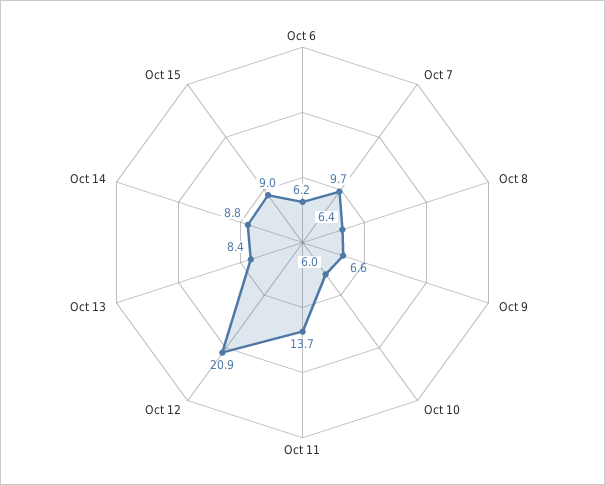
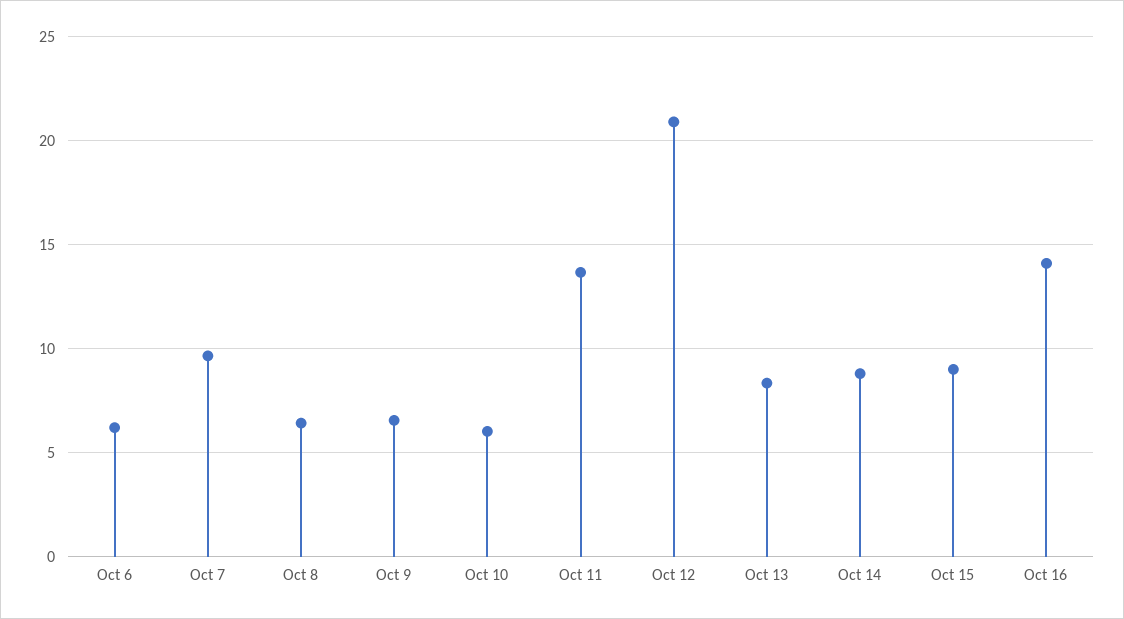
Oct 16: none -> 14

